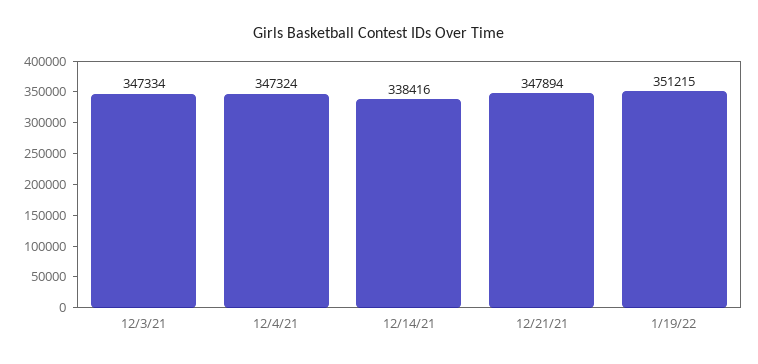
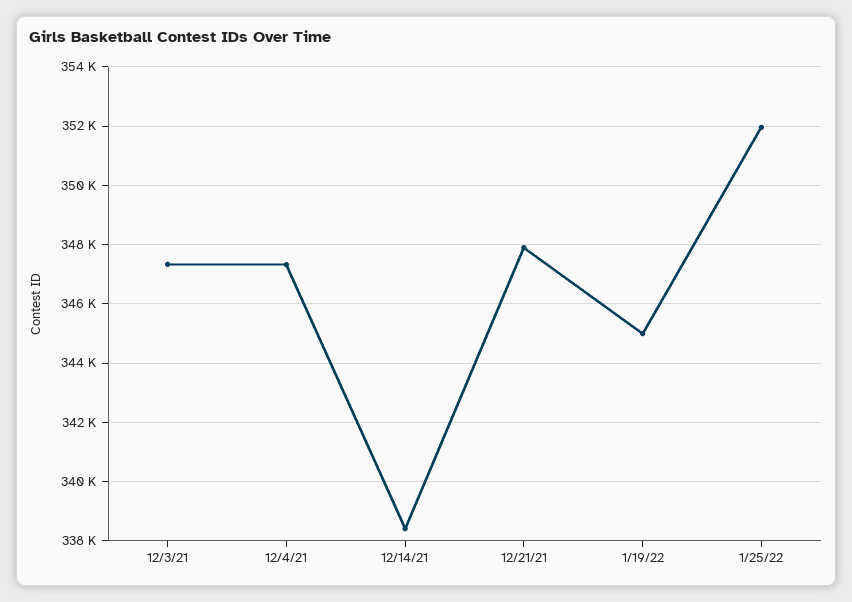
1/19/22: 351215 -> 345000
1/25/22: none -> 352000

